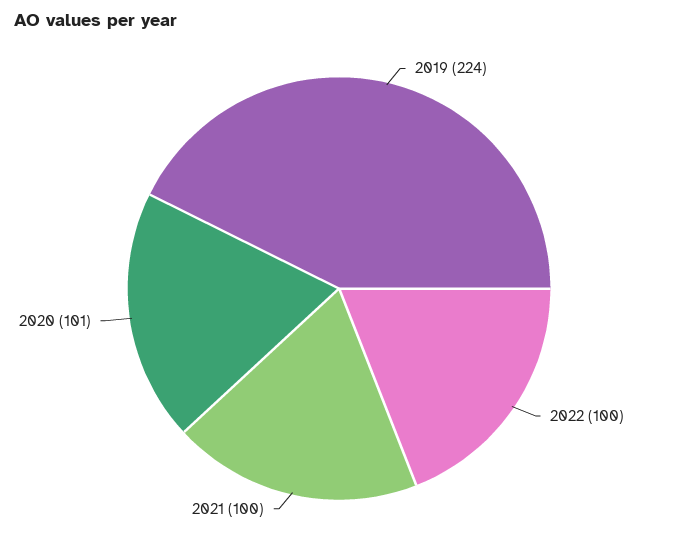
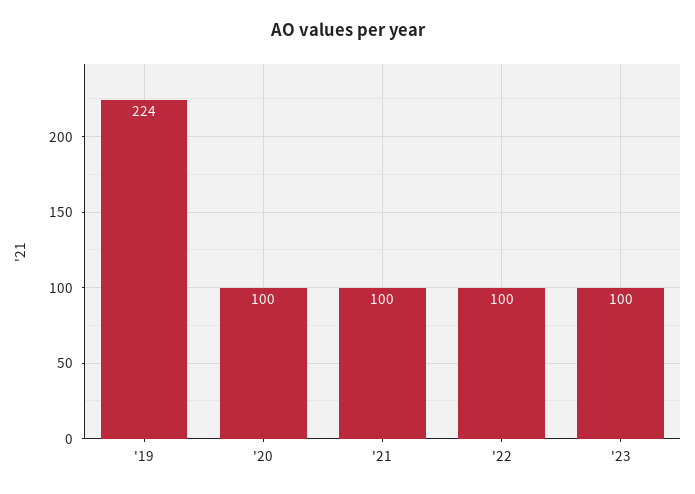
2020: 101 -> 100
'23: none -> 100

